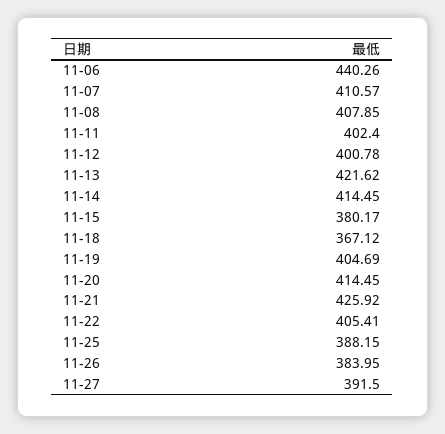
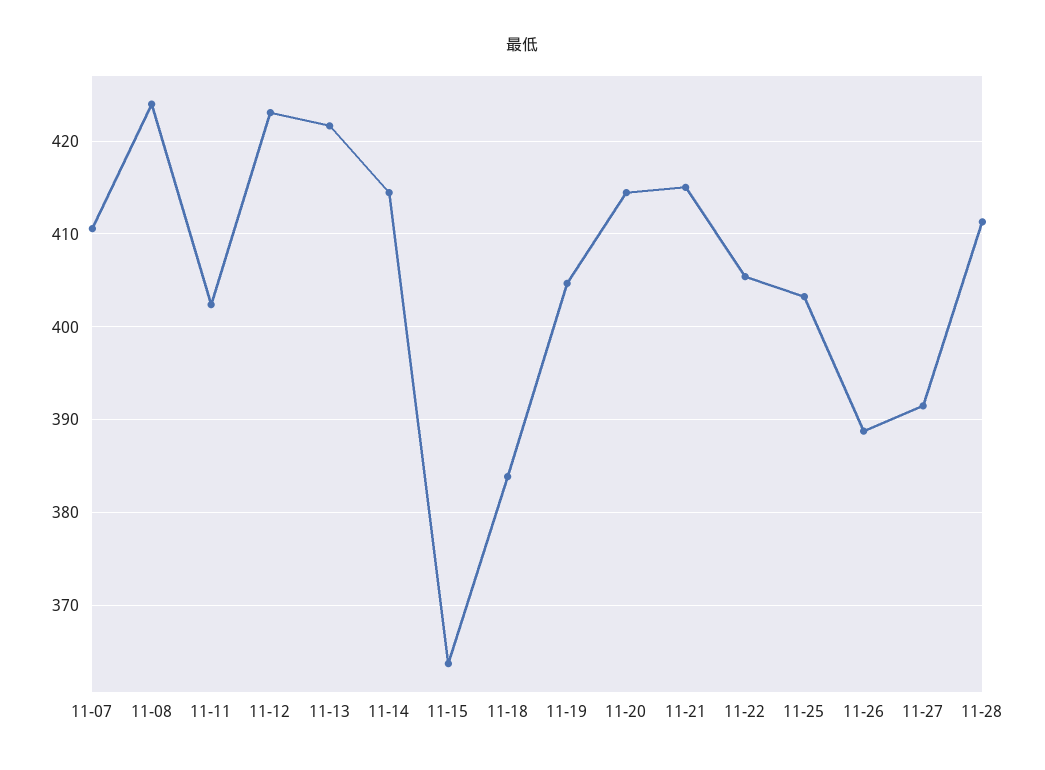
11-06: 440.26 -> none
11-08: 407.85 -> 424
11-12: 400.78 -> 423
11-15: 380.17 -> 364
11-18: 367.12 -> 384
11-21: 425.92 -> 415
11-25: 388.15 -> 403
11-26: 383.95 -> 389
11-28: none -> 411

